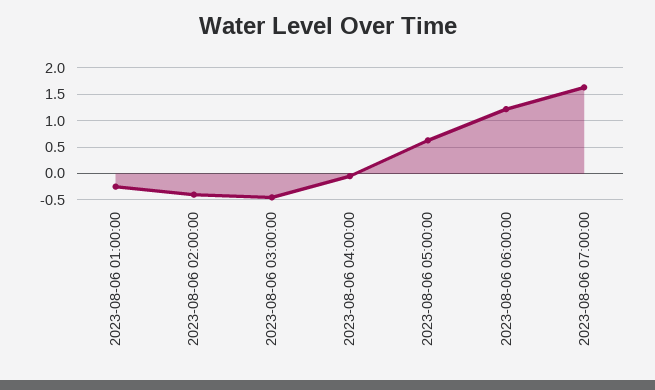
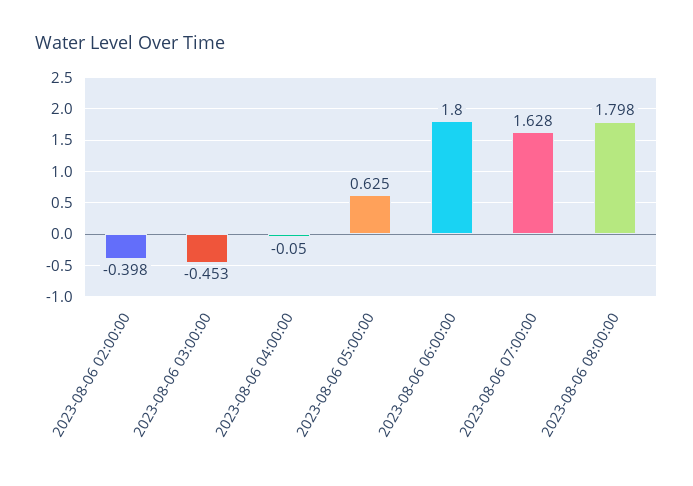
2023-08-06 01:00:00: -0.25 -> none
2023-08-06 06:00:00: 1.25 -> 1.8
2023-08-06 08:00:00: none -> 1.798

